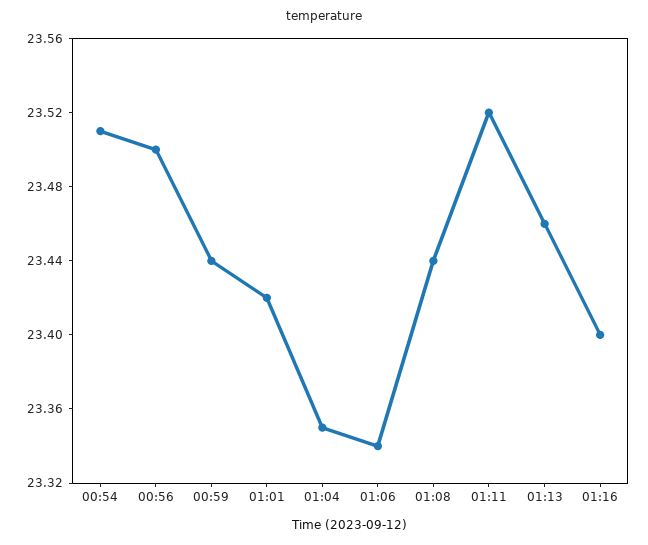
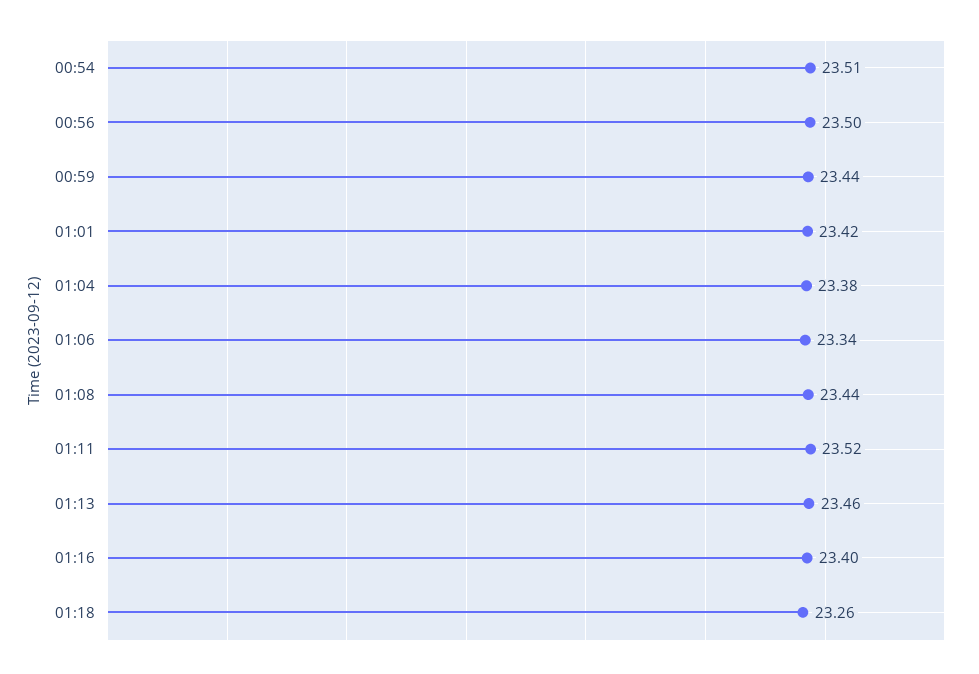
01:04: 23.35 -> 23.38
01:18: none -> 23.26

